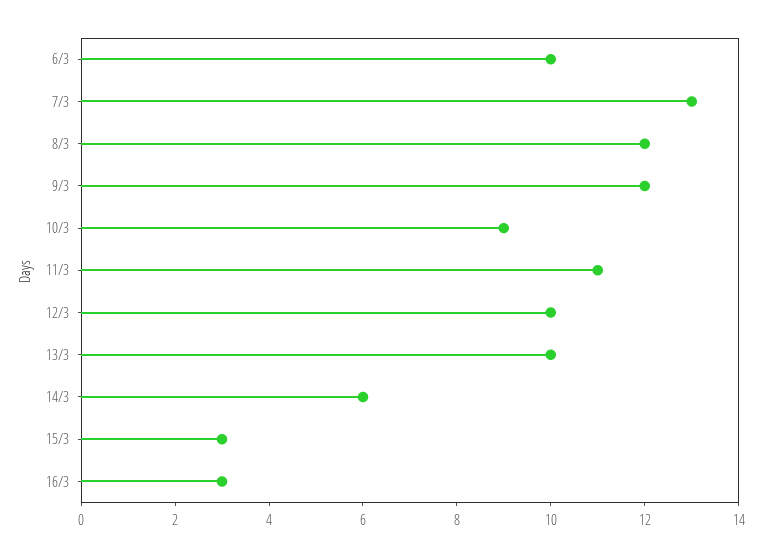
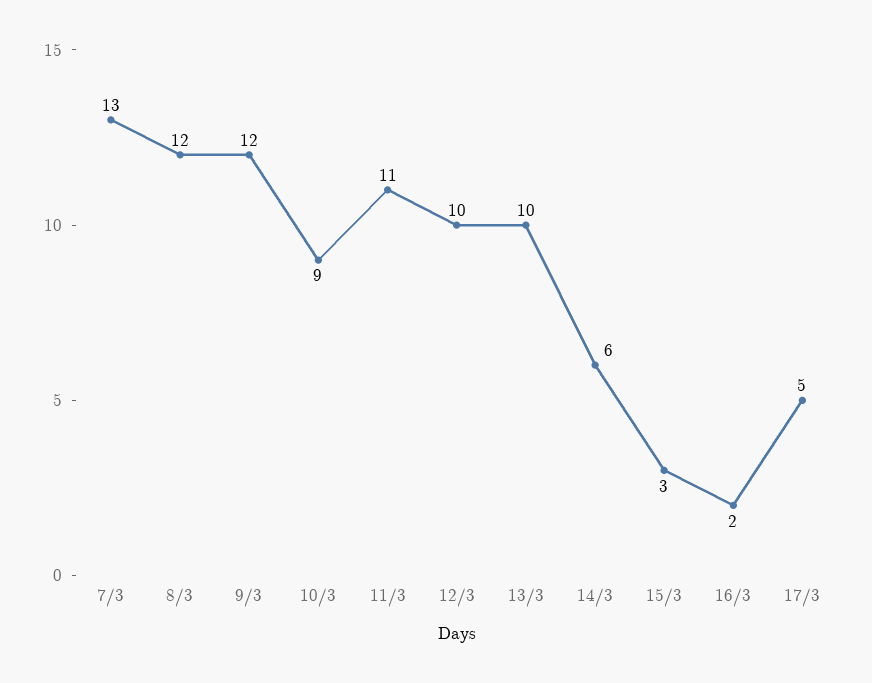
6/3: 10 -> none
16/3: 3 -> 2
17/3: none -> 5

